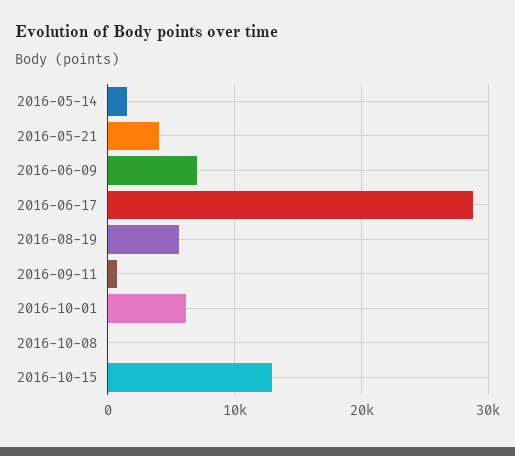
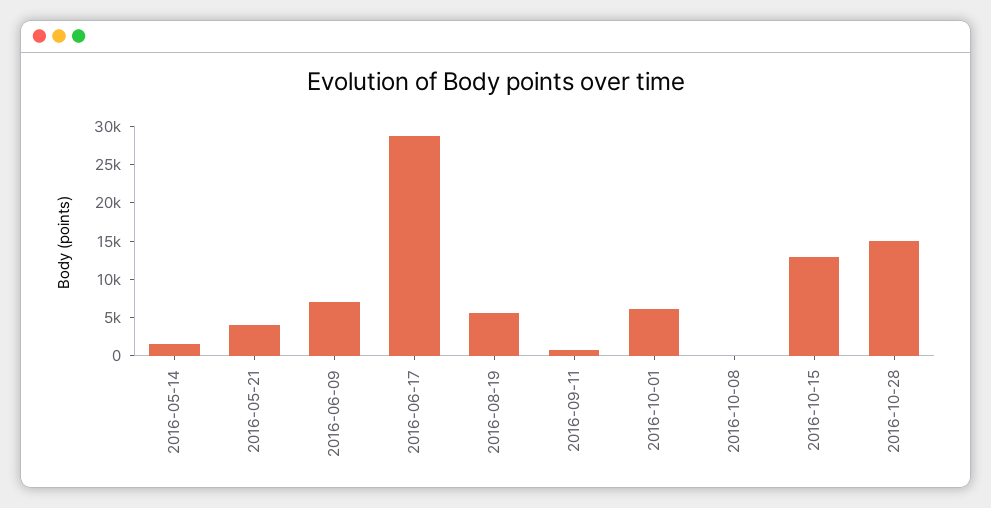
2016-10-28: none -> 15000

